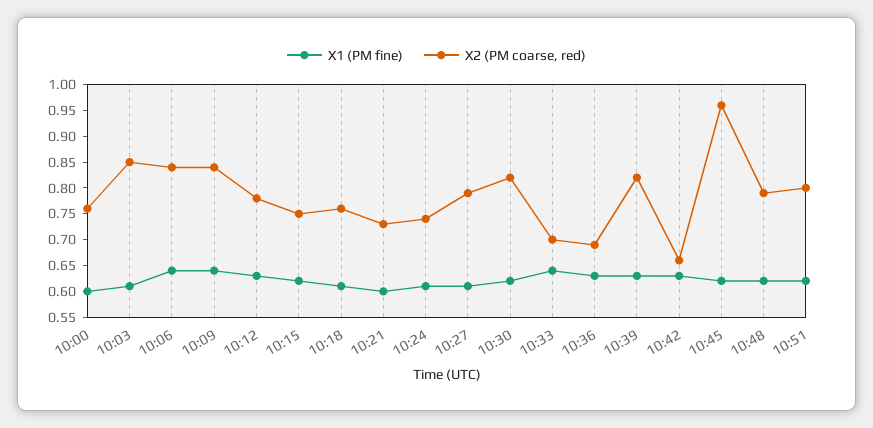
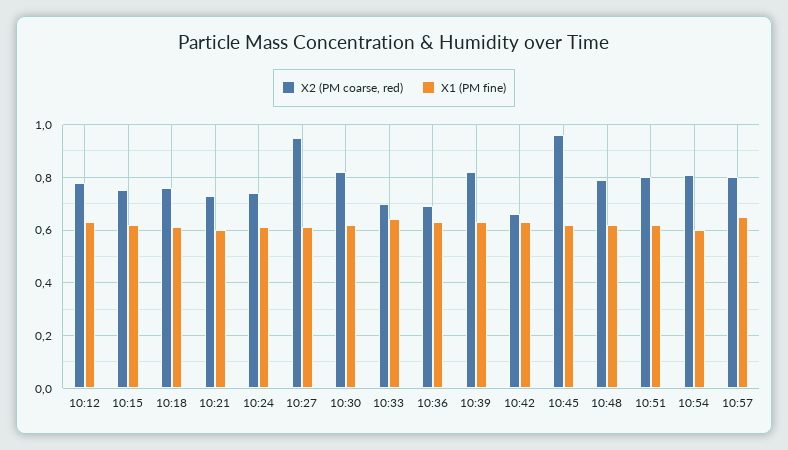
X1 (PM fine), 10:00: 0.6 -> none
X2 (PM coarse, red), 10:00: 0.75 -> none
X1 (PM fine), 10:03: 0.6 -> none
X2 (PM coarse, red), 10:03: 0.85 -> none
X1 (PM fine), 10:06: 0.65 -> none
X2 (PM coarse, red), 10:06: 0.85 -> none
X1 (PM fine), 10:09: 0.65 -> none
X2 (PM coarse, red), 10:09: 0.85 -> none
X2 (PM coarse, red), 10:27: 0.8 -> 0.95
X2 (PM coarse, red), 10:54: none -> 0.8
X1 (PM fine), 10:54: none -> 0.6
X2 (PM coarse, red), 10:57: none -> 0.8
X1 (PM fine), 10:57: none -> 0.65

